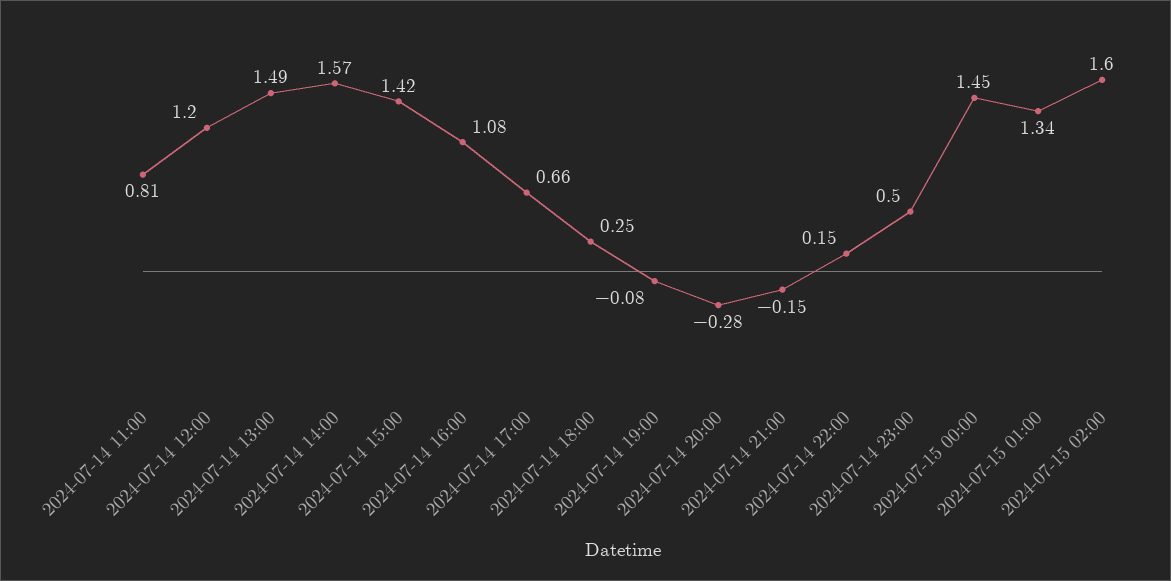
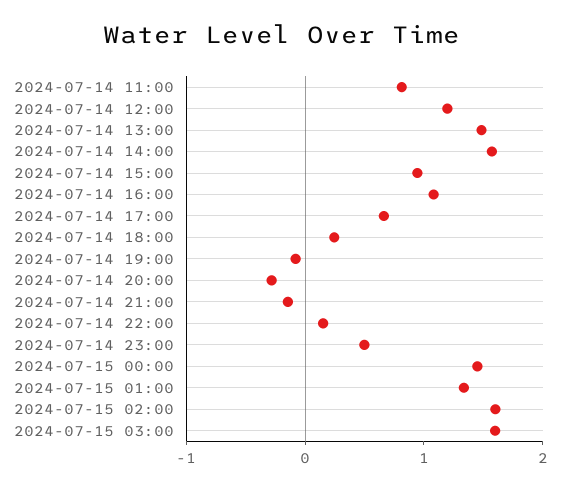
2024-07-14 15:00: 1.42 -> 1
2024-07-15 03:00: none -> 1.6

